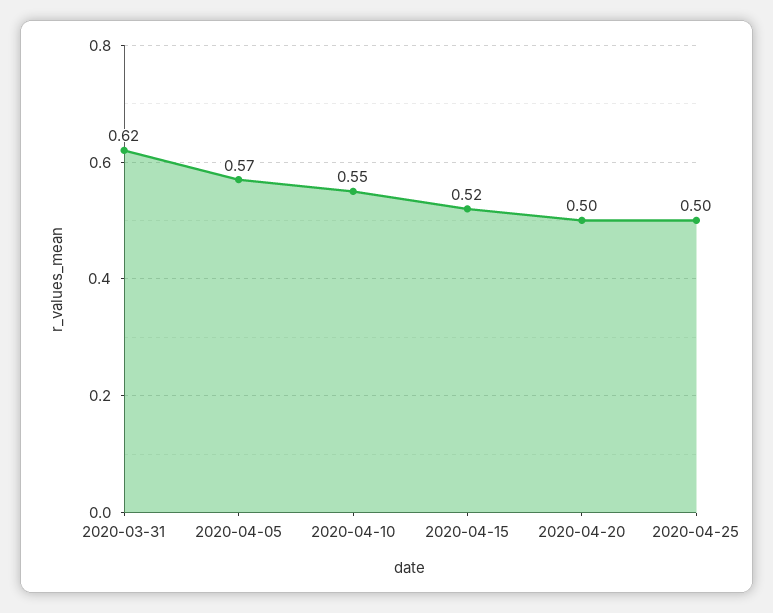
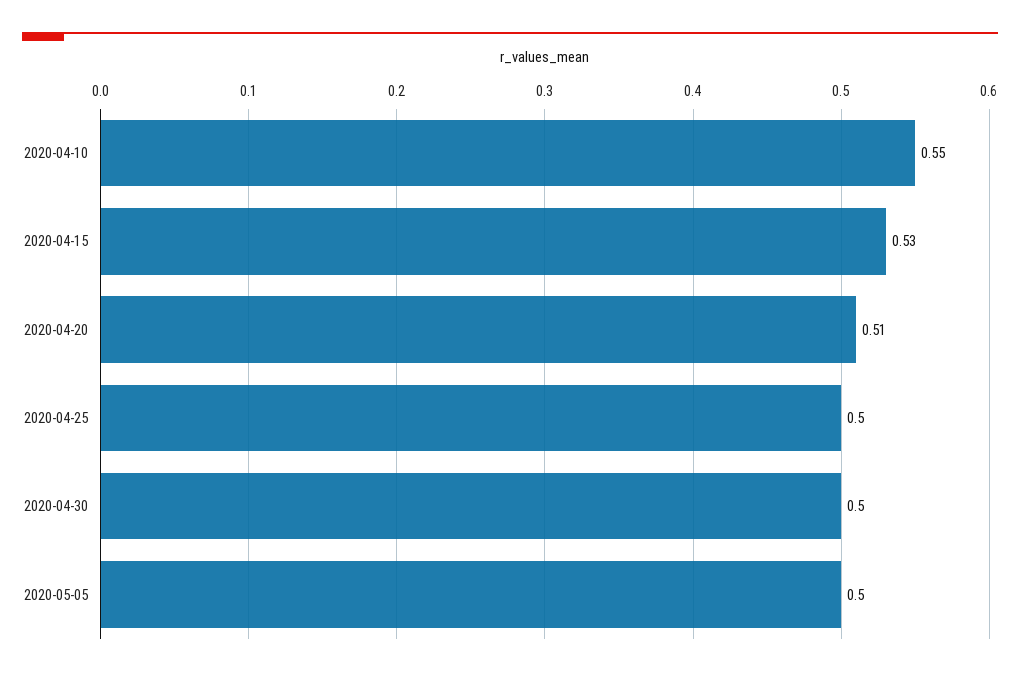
2020-03-31: 0.62 -> none
2020-04-05: 0.57 -> none
2020-04-15: 0.52 -> 0.53
2020-04-20: 0.5 -> 0.51
2020-04-30: none -> 0.5
2020-05-05: none -> 0.5

